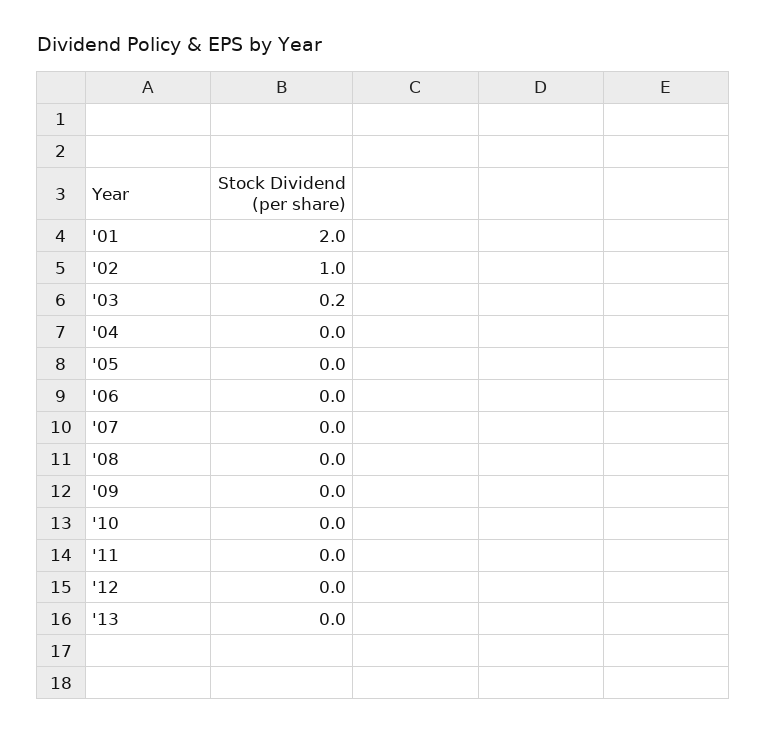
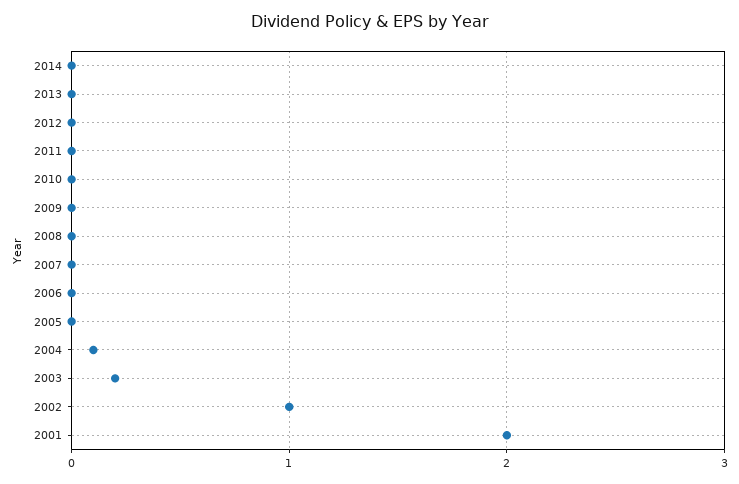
'04: 0 -> 0.1
2014: none -> 0

